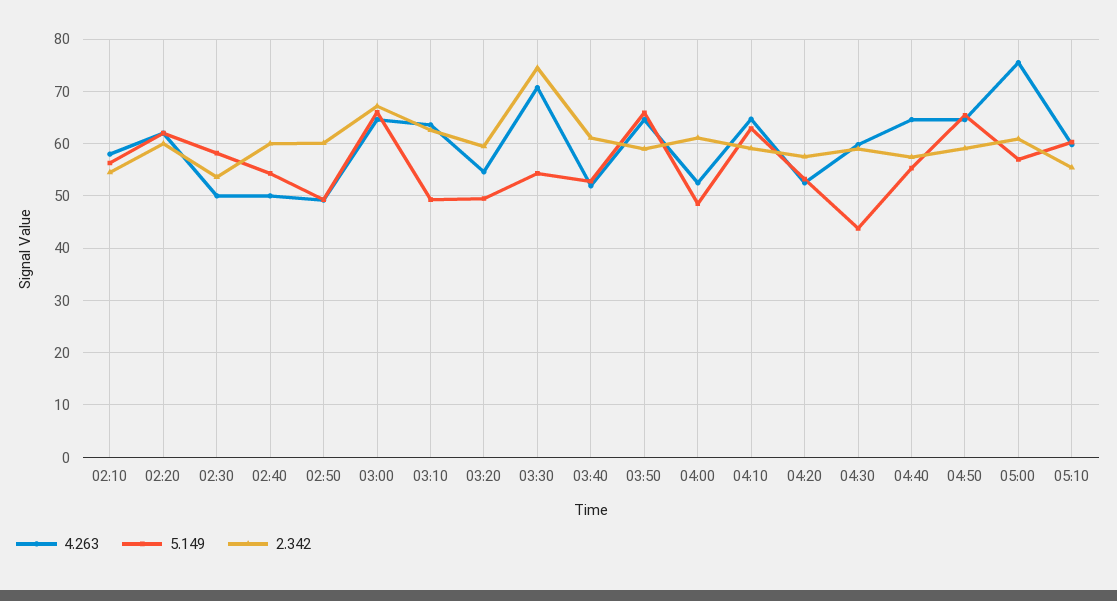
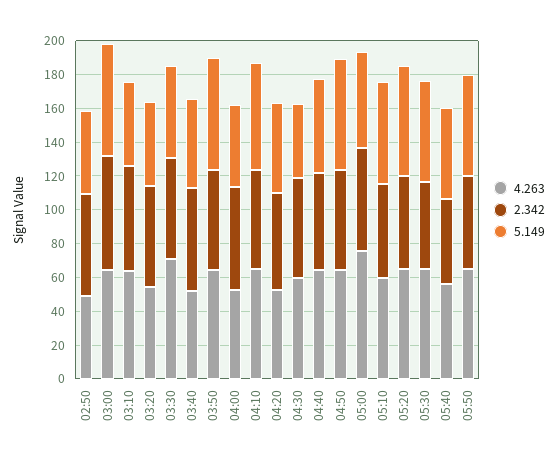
4.263, 02:10: 58 -> none
5.149, 02:10: 56 -> none
2.342, 02:10: 54 -> none
4.263, 02:20: 62 -> none
5.149, 02:20: 62 -> none
2.342, 02:20: 60 -> none
4.263, 02:30: 50 -> none
5.149, 02:30: 58 -> none
2.342, 02:30: 54 -> none
4.263, 02:40: 50 -> none
5.149, 02:40: 54 -> none
2.342, 02:40: 60 -> none
2.342, 03:30: 74 -> 60
4.263, 05:20: none -> 65
2.342, 05:20: none -> 55
5.149, 05:20: none -> 65
4.263, 05:30: none -> 65
2.342, 05:30: none -> 50
5.149, 05:30: none -> 60
4.263, 05:40: none -> 55
2.342, 05:40: none -> 50
5.149, 05:40: none -> 55
4.263, 05:50: none -> 65
2.342, 05:50: none -> 55
5.149, 05:50: none -> 60

